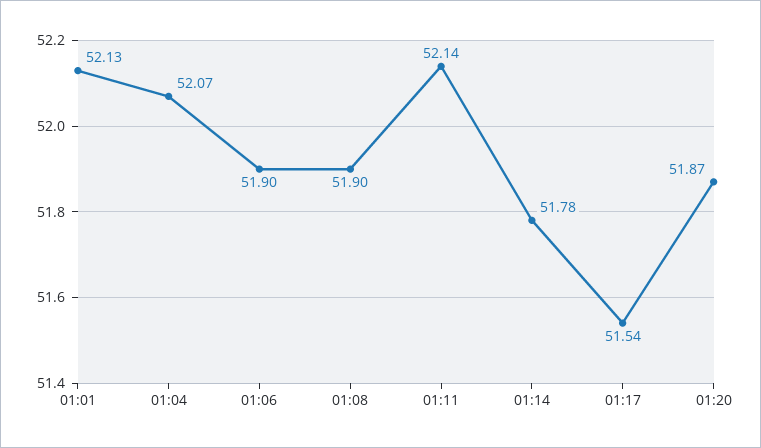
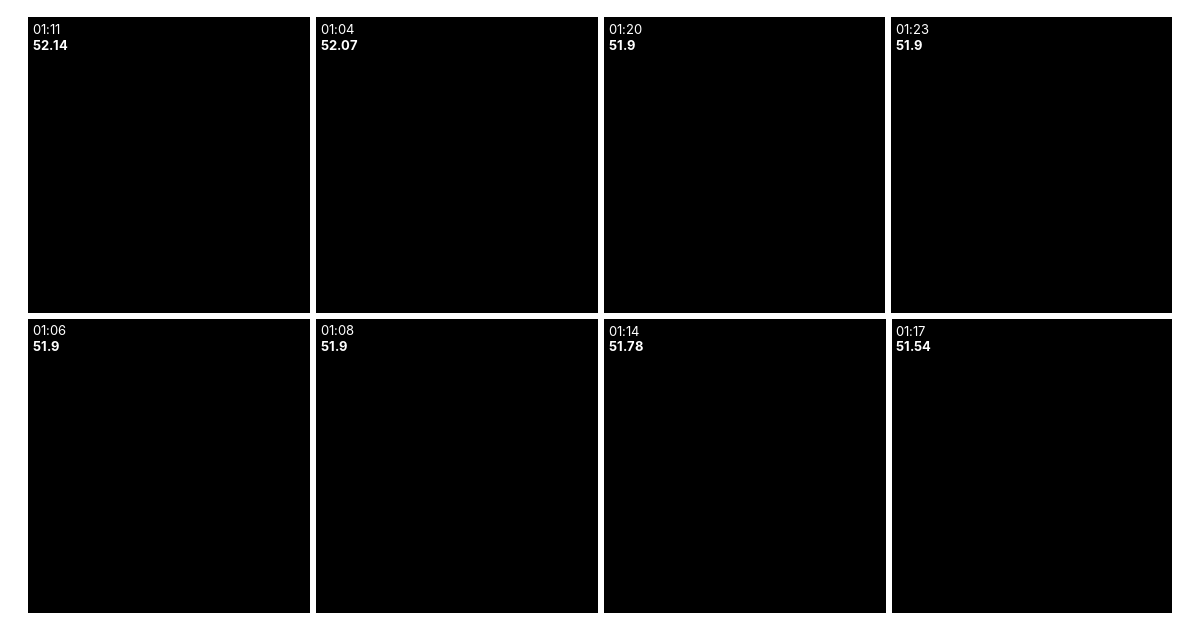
01:01: 52.13 -> none
01:20: 51.87 -> 51.9
01:23: none -> 51.9

